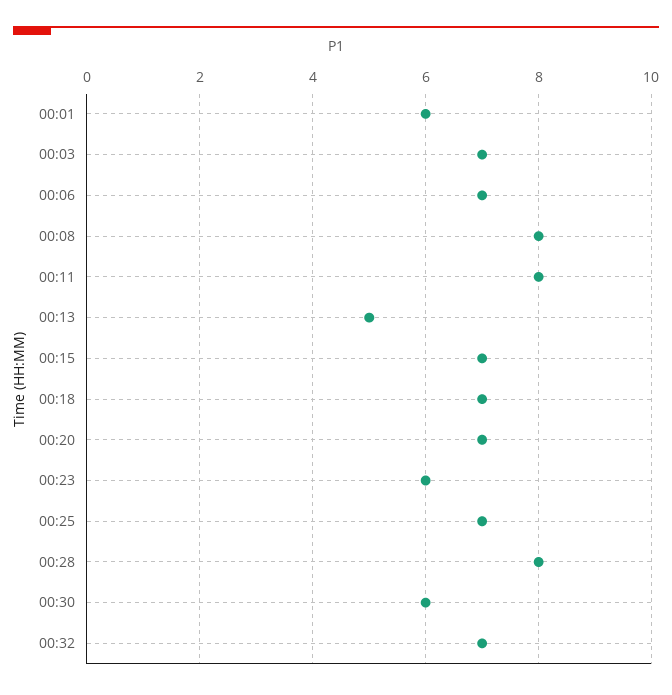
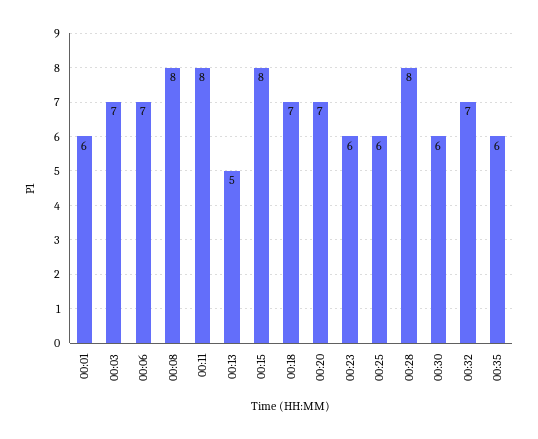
00:15: 7 -> 8
00:25: 7 -> 6
00:35: none -> 6

